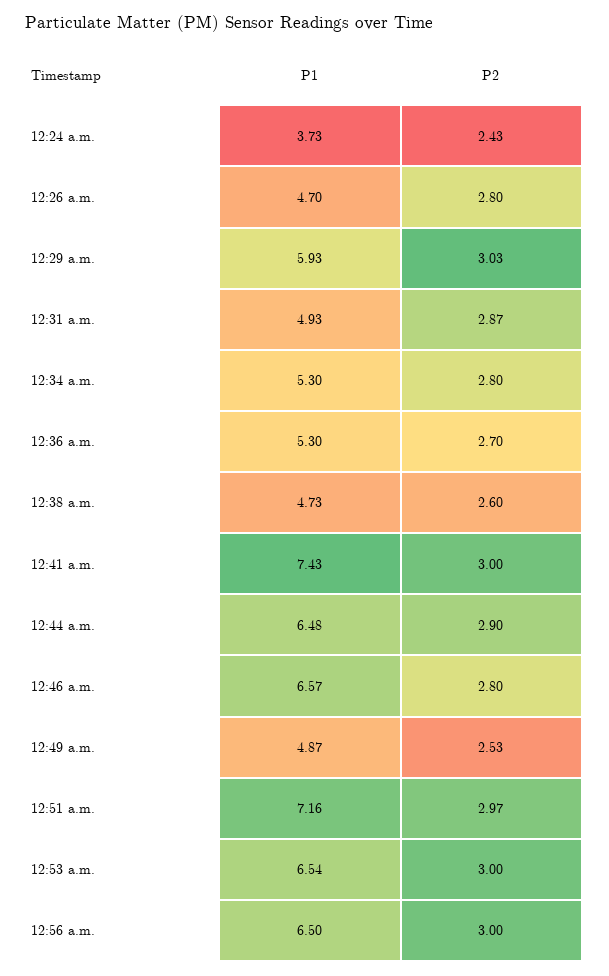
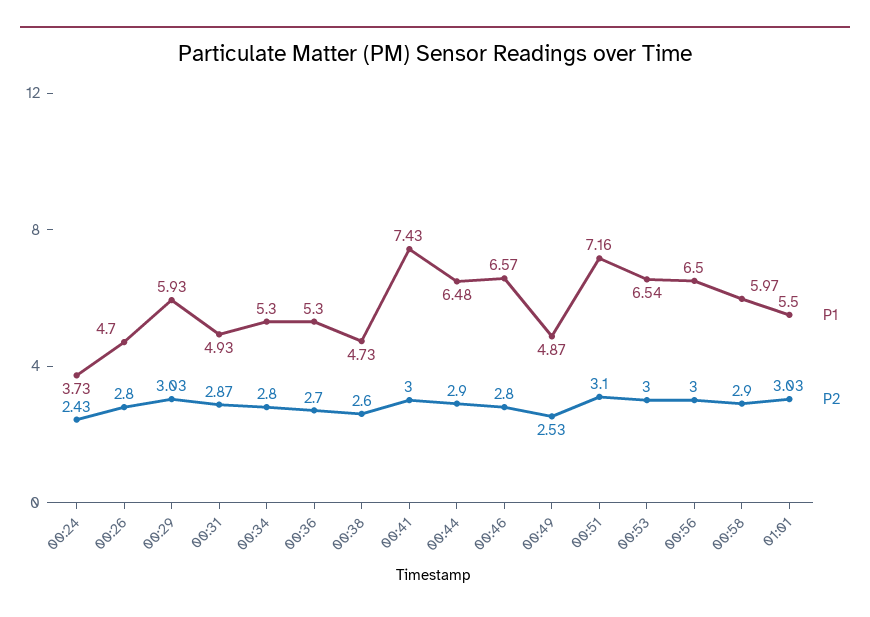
P2, 12:51 a.m.: 2.97 -> 3.1
P1, 00:58: none -> 5.97
P2, 00:58: none -> 2.9
P1, 01:01: none -> 5.5
P2, 01:01: none -> 3.03

